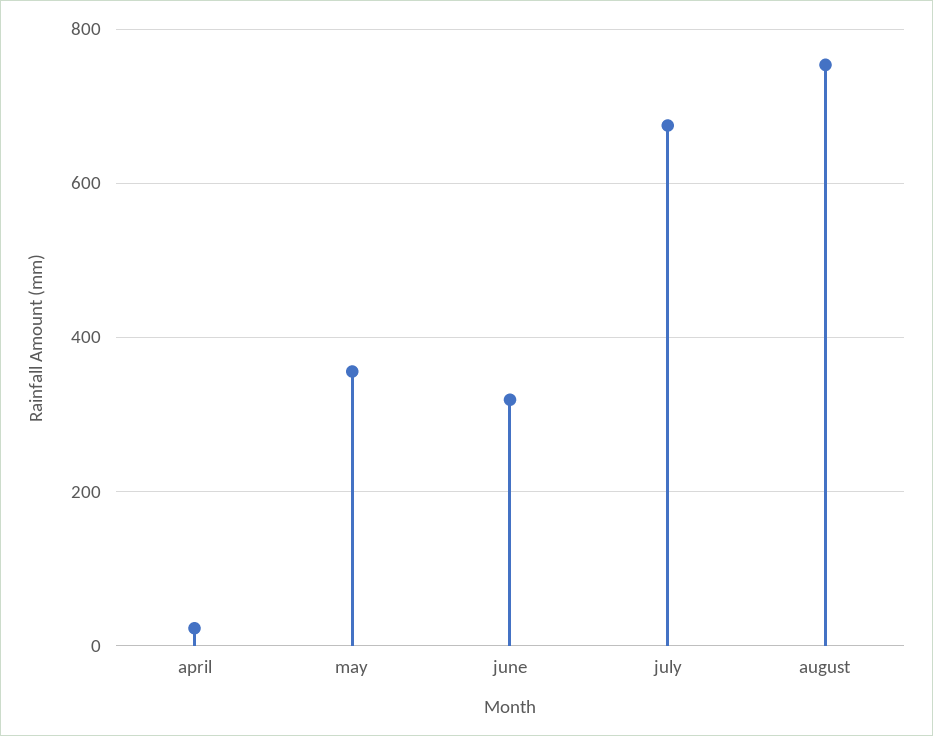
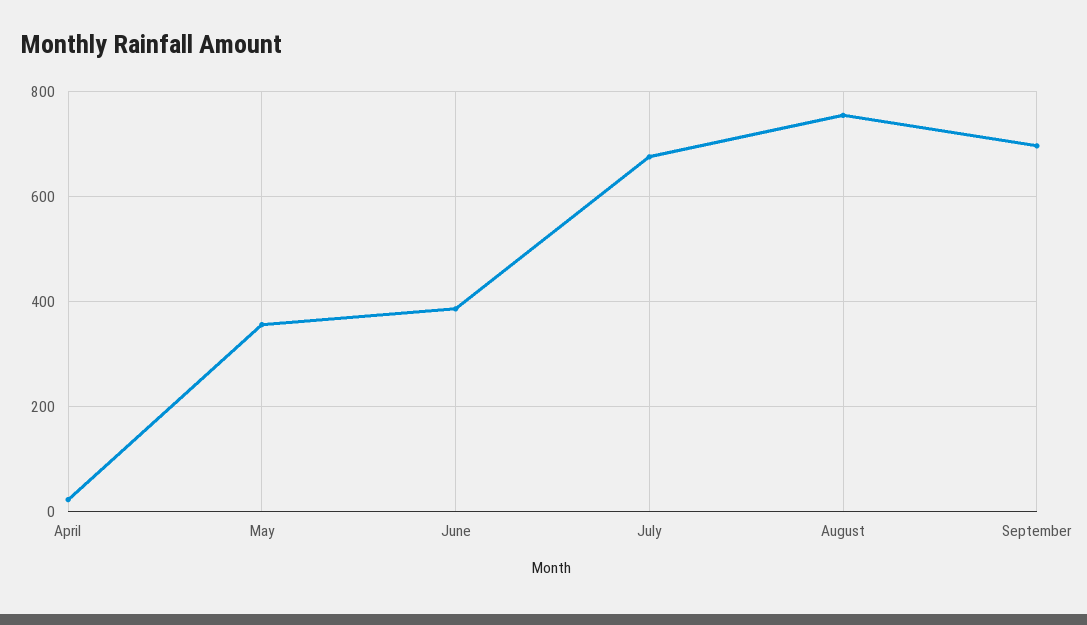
june: 320 -> 380
September: none -> 700

